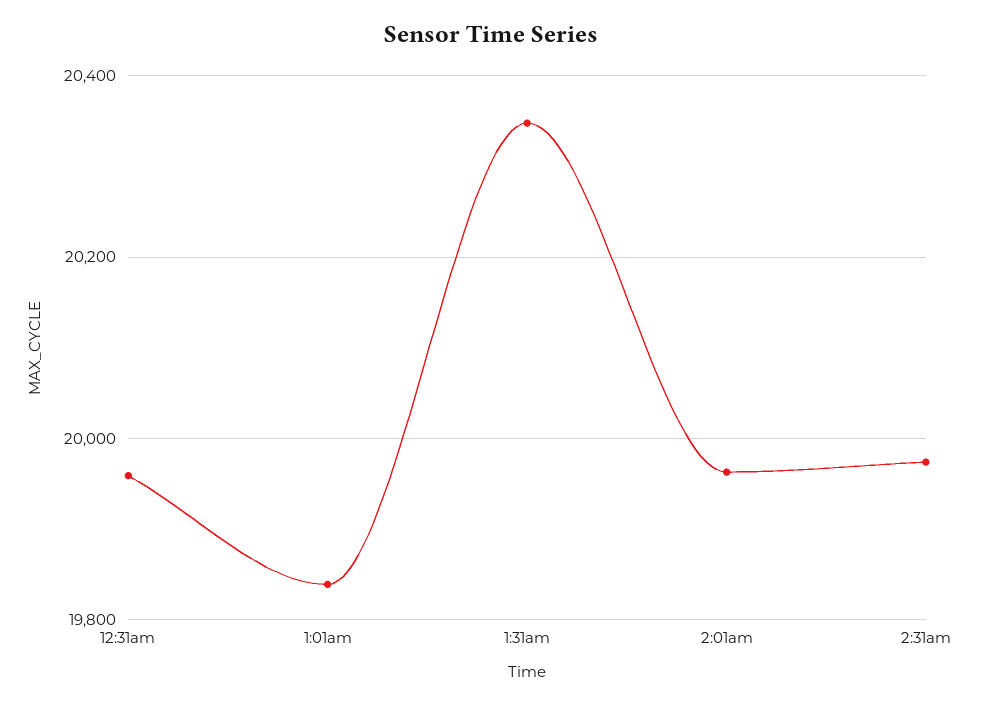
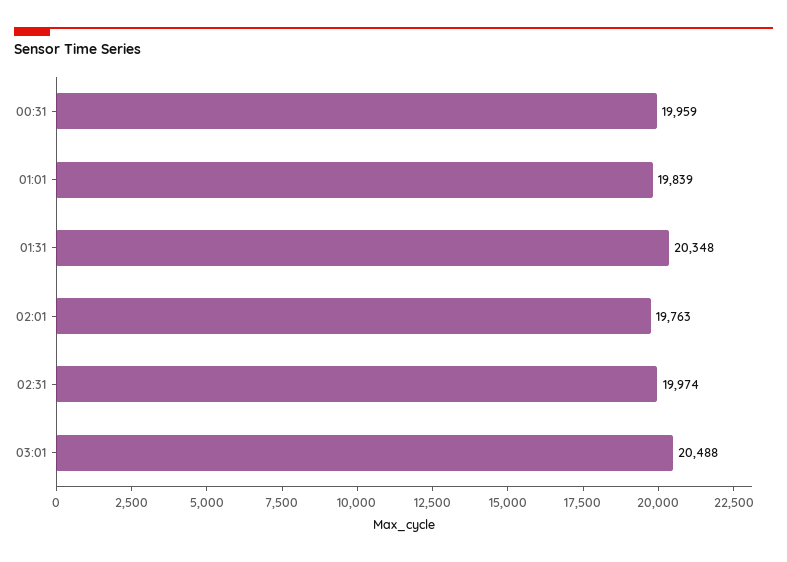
2:01am: 19960 -> 19763
03:01: none -> 20488

